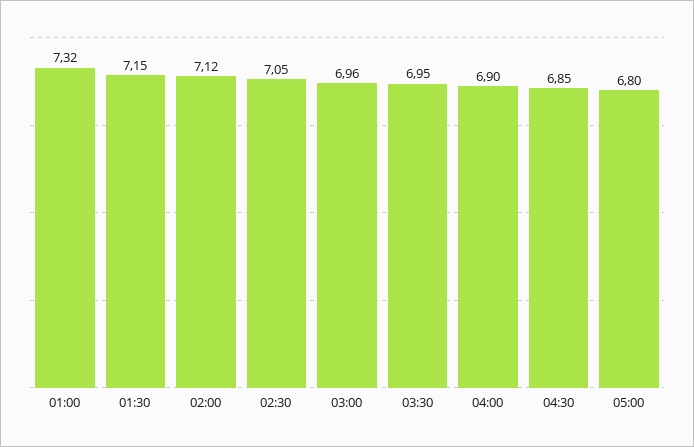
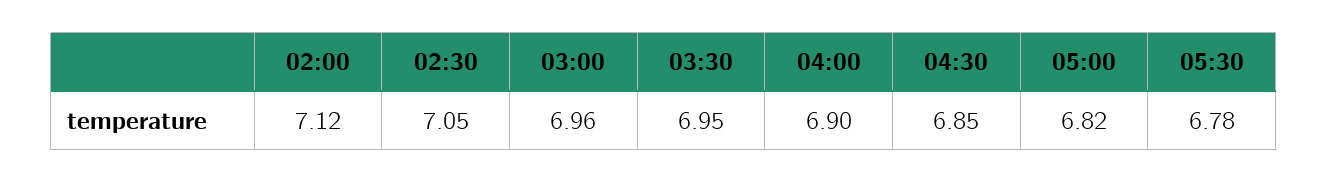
01:00: 7.32 -> none
01:30: 7.15 -> none
05:00: 6.8 -> 6.82
05:30: none -> 6.78

